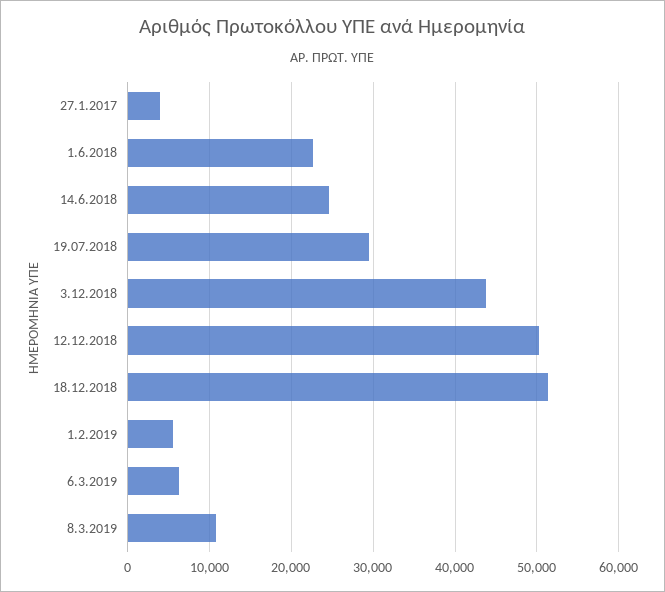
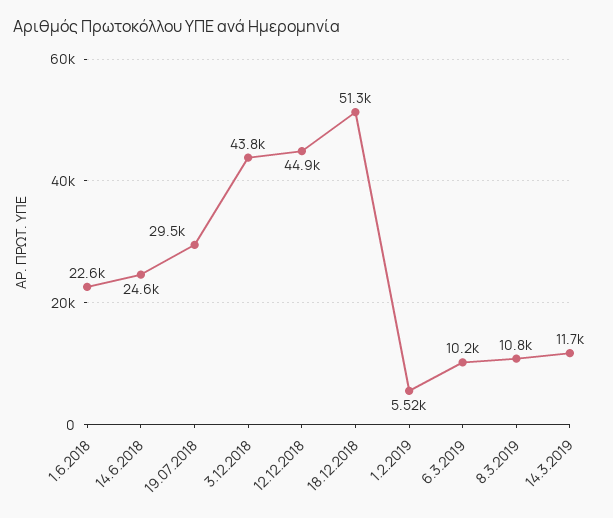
27.1.2017: 4000 -> none
12.12.2018: 50000 -> 44900
6.3.2019: 6000 -> 10200
14.3.2019: none -> 11700

